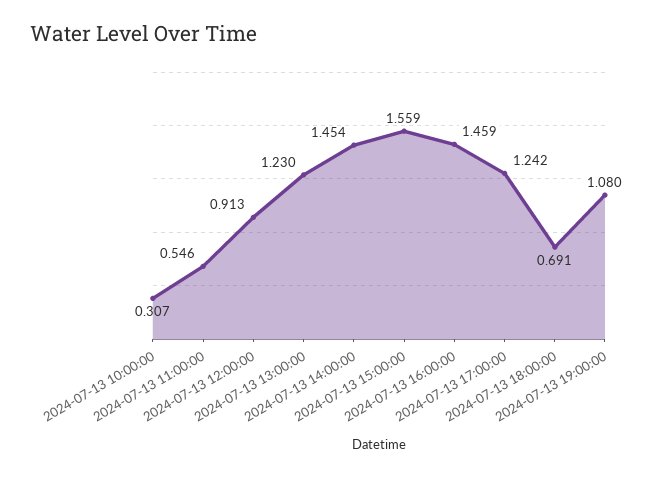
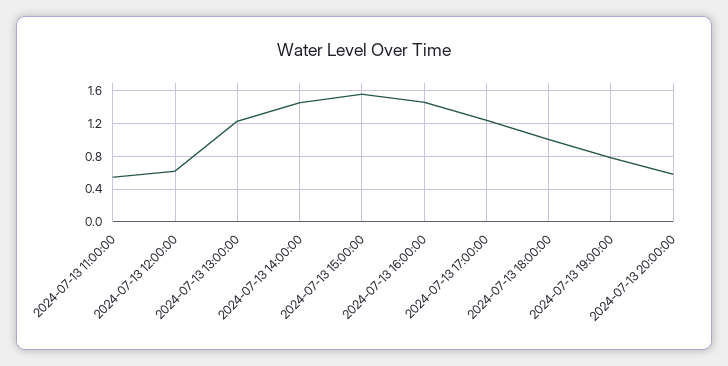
2024-07-13 10:00:00: 0.307 -> none
2024-07-13 12:00:00: 0.913 -> 0.6
2024-07-13 18:00:00: 0.691 -> 1
2024-07-13 19:00:00: 1.08 -> 0.8
2024-07-13 20:00:00: none -> 0.6

